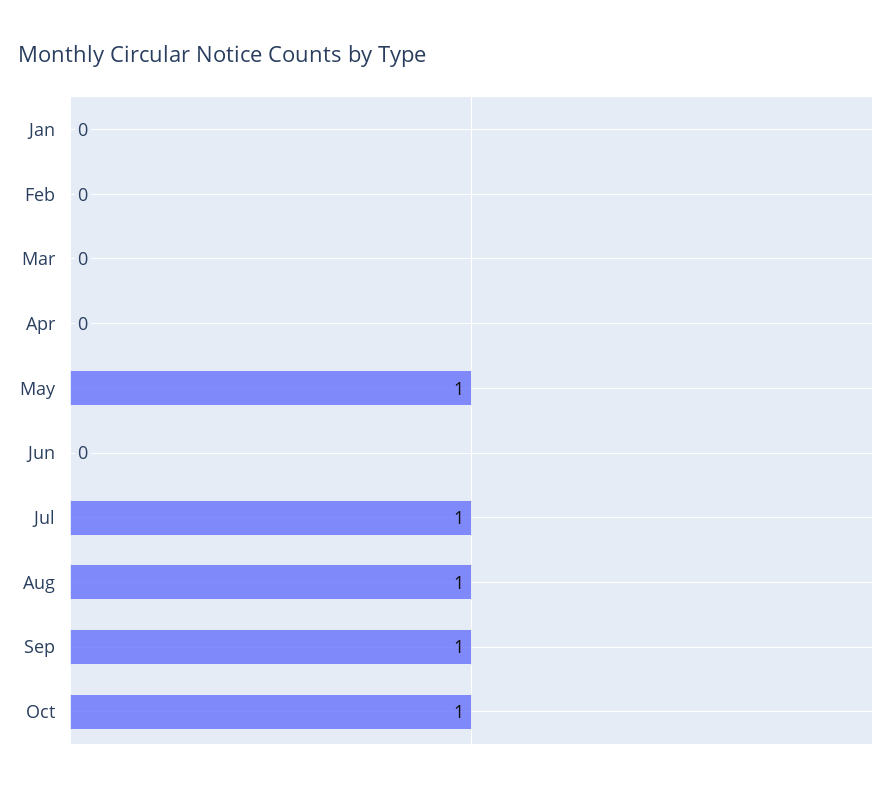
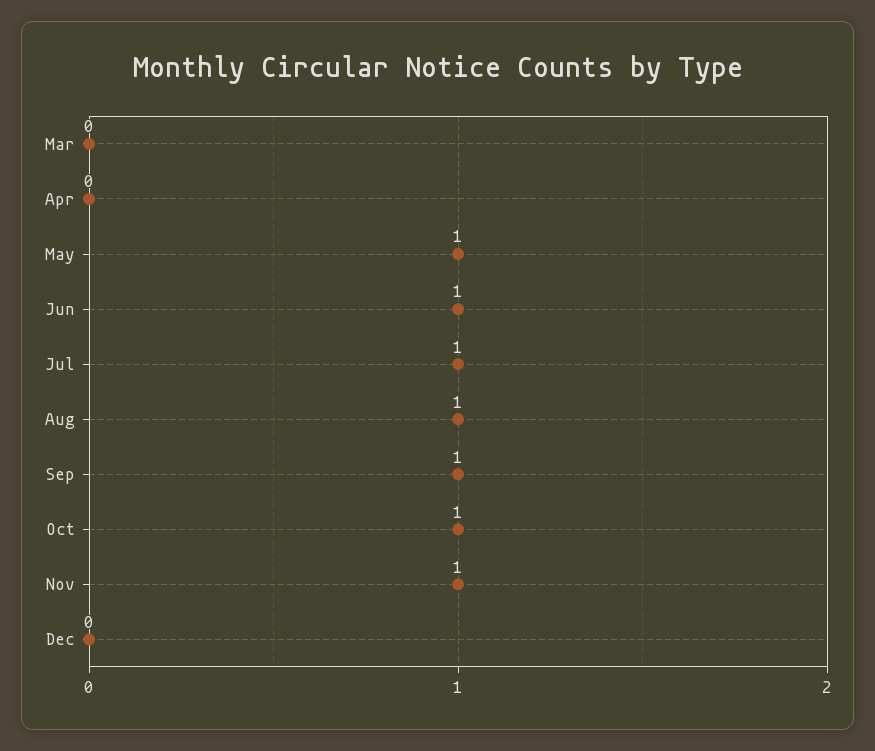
Jan: 0 -> none
Feb: 0 -> none
Jun: 0 -> 1
Nov: none -> 1
Dec: none -> 0

